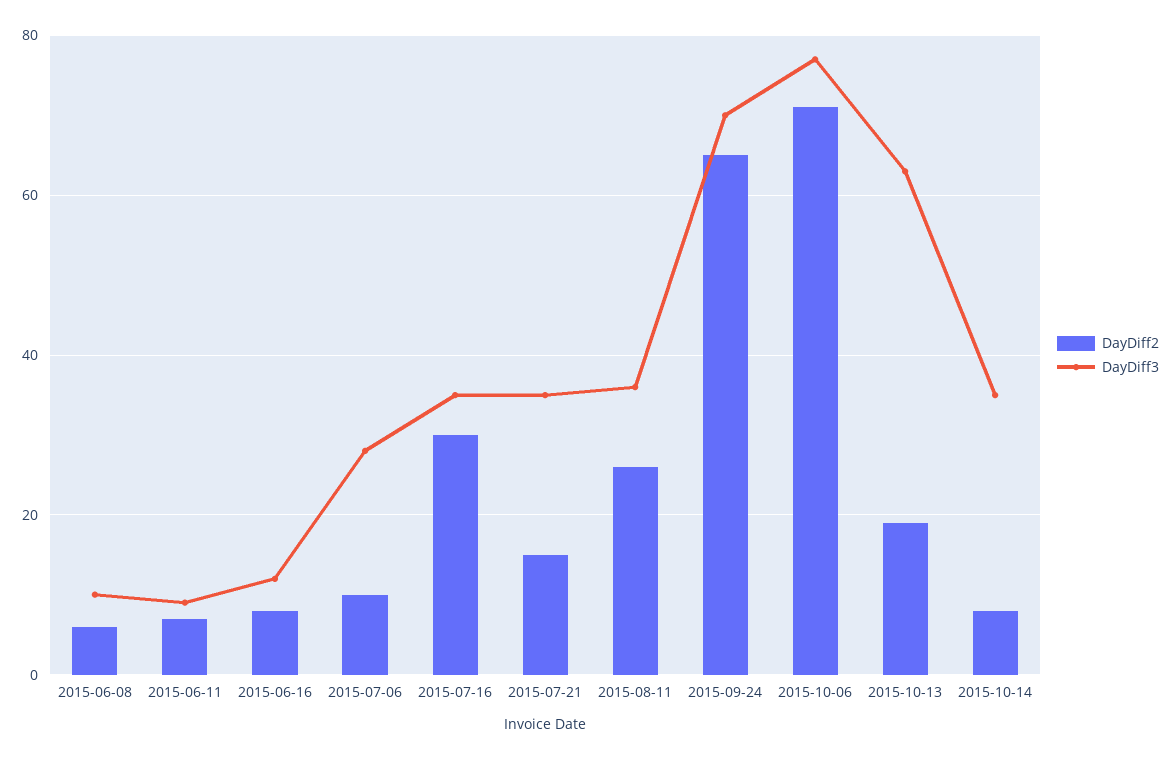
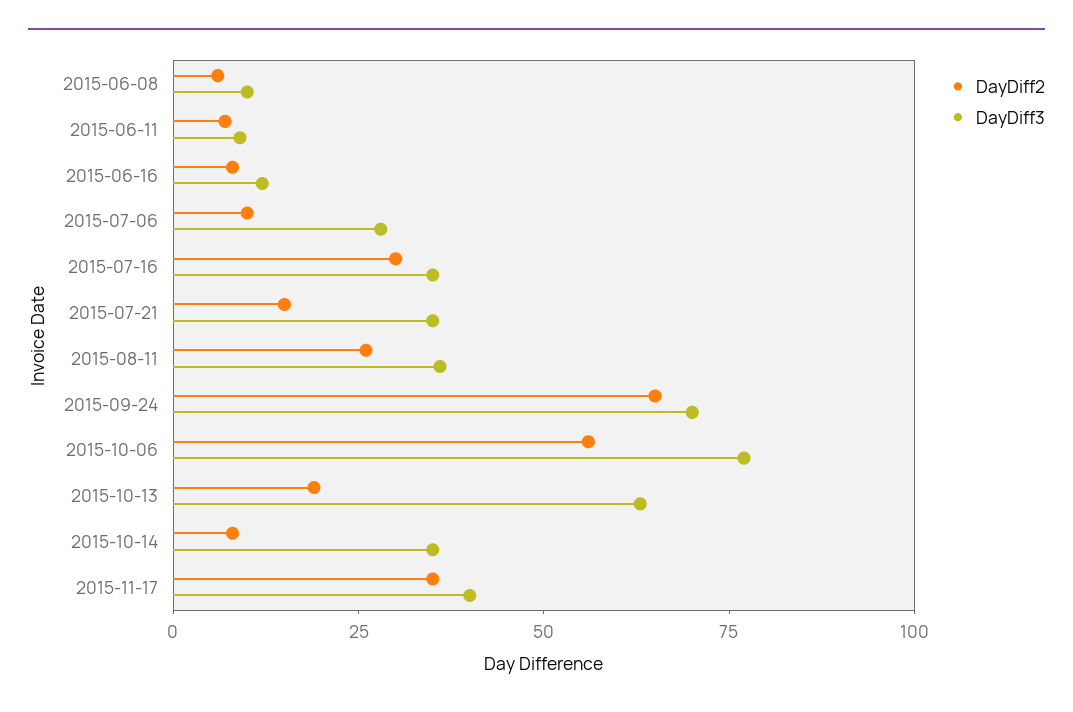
DayDiff2, 2015-10-06: 70 -> 55
DayDiff2, 2015-11-17: none -> 35
DayDiff3, 2015-11-17: none -> 40

